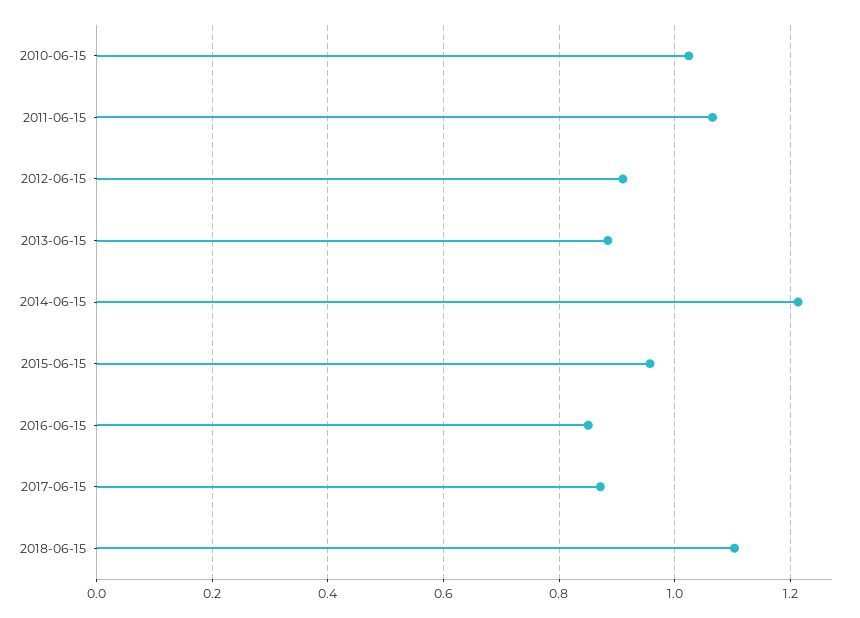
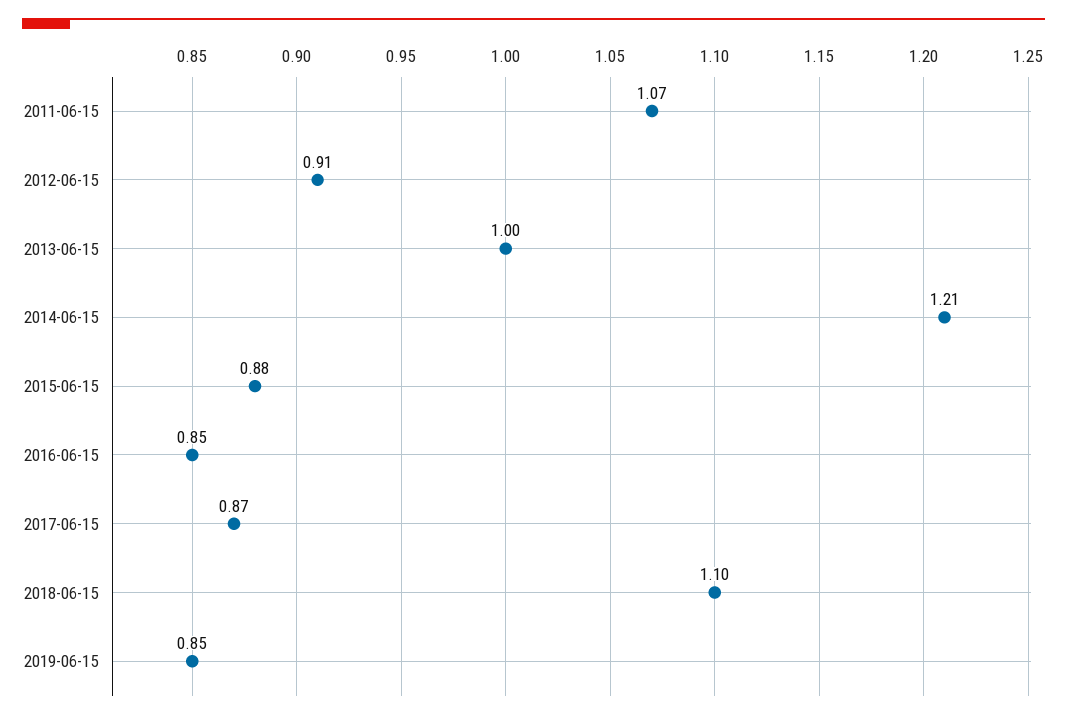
2010-06-15: 1.02 -> none
2013-06-15: 0.88 -> 1
2015-06-15: 0.96 -> 0.88
2019-06-15: none -> 0.85

